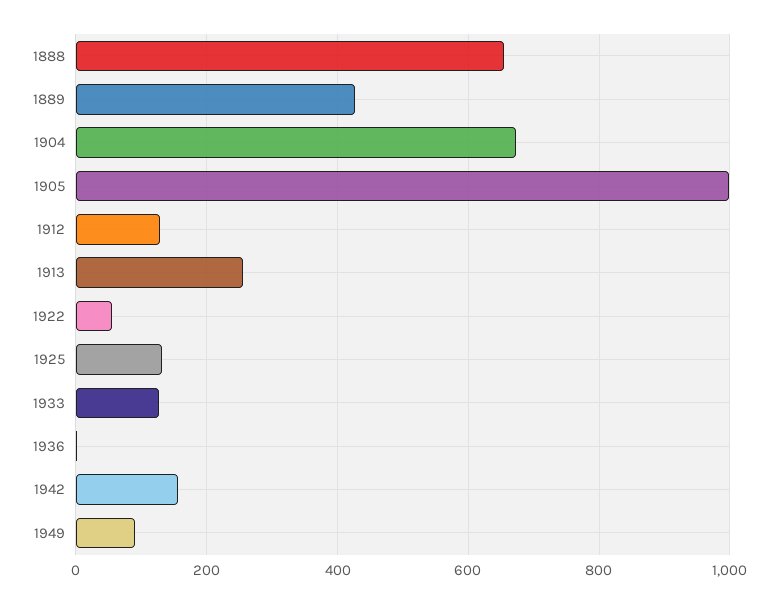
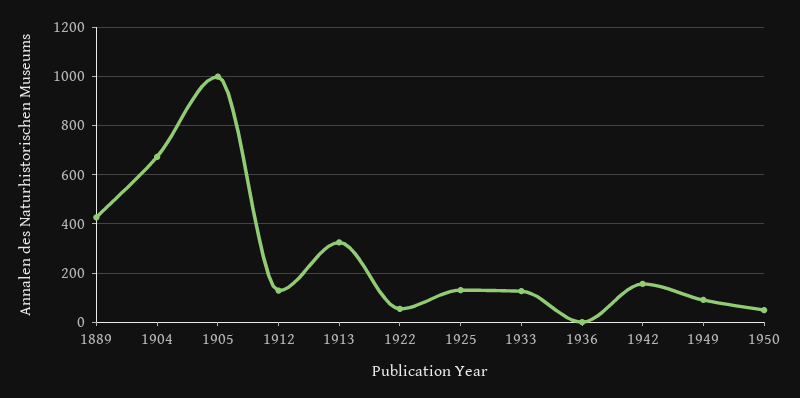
1888: 660 -> none
1913: 260 -> 325
1950: none -> 50

